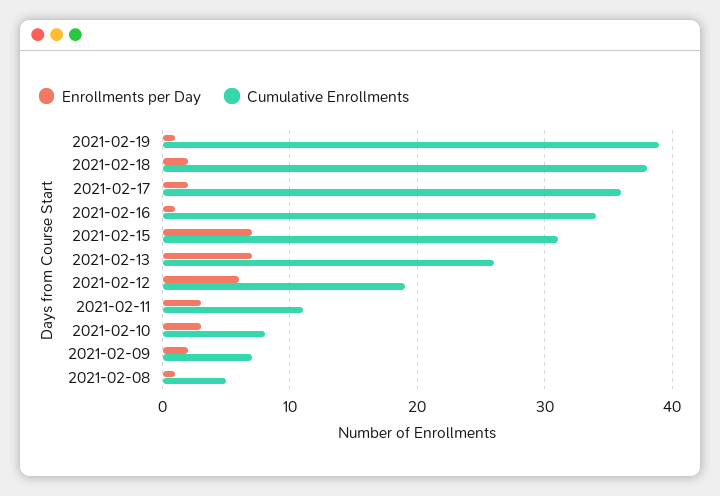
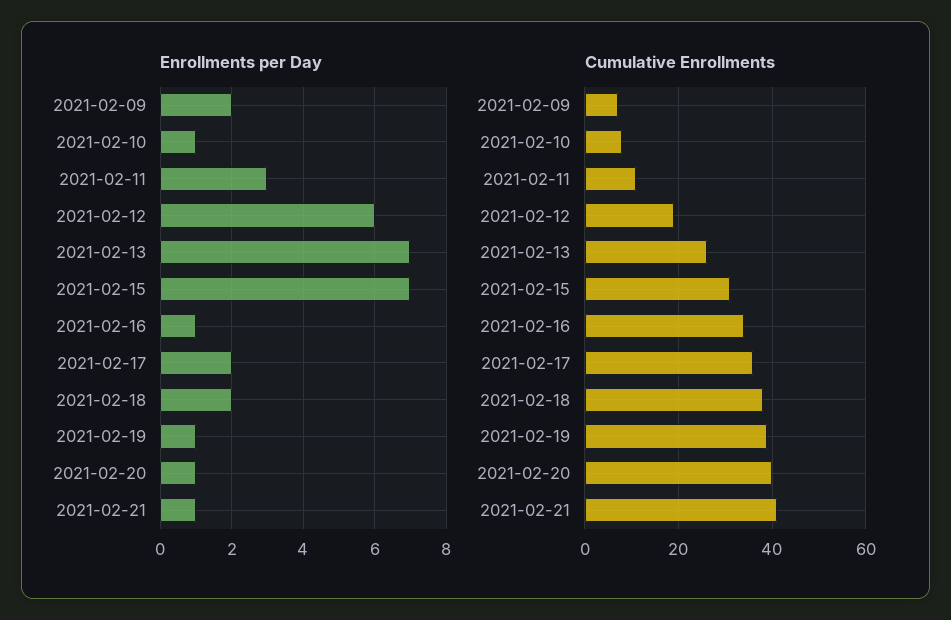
Enrollments per Day, 2021-02-10: 3 -> 1
Enrollments per Day, 2021-02-08: 1 -> none
Cumulative Enrollments, 2021-02-08: 5 -> none
Enrollments per Day, 2021-02-20: none -> 1
Enrollments per Day, 2021-02-21: none -> 1
Cumulative Enrollments, 2021-02-20: none -> 40
Cumulative Enrollments, 2021-02-21: none -> 40

